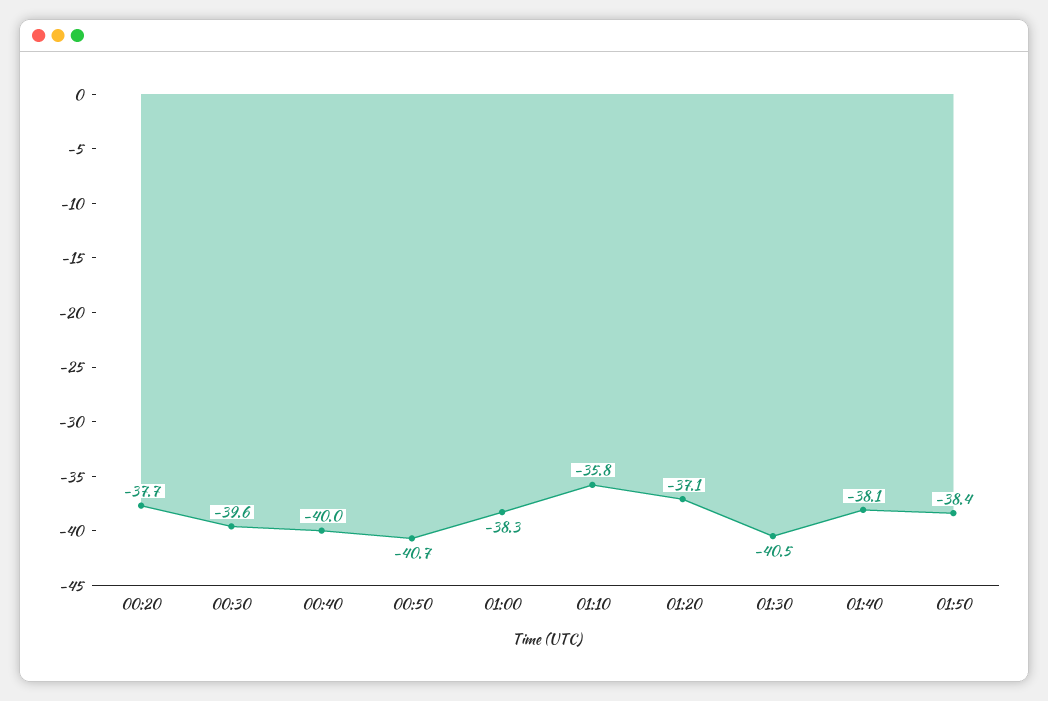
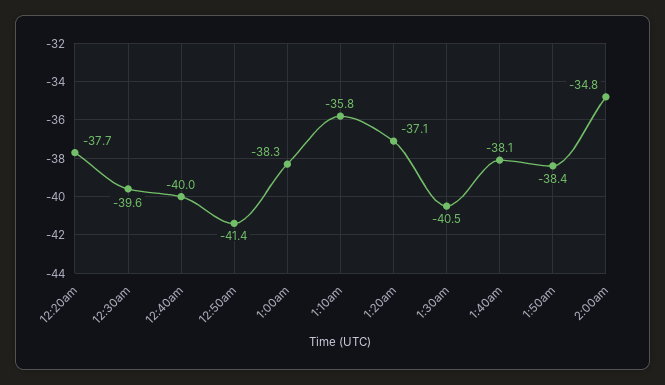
00:50: -40.7 -> -41.4
2:00am: none -> -34.8

